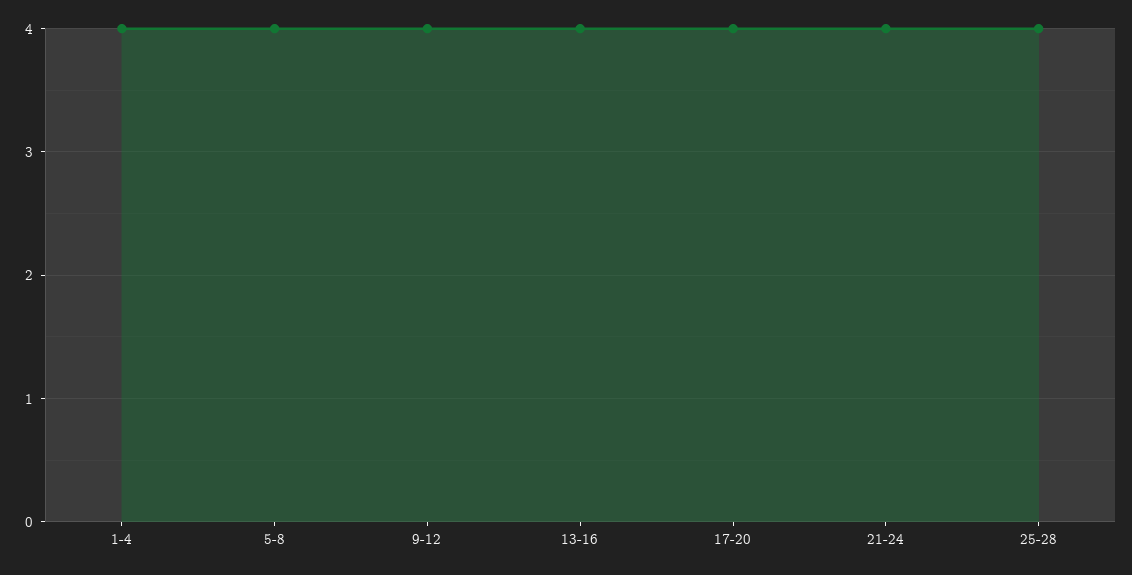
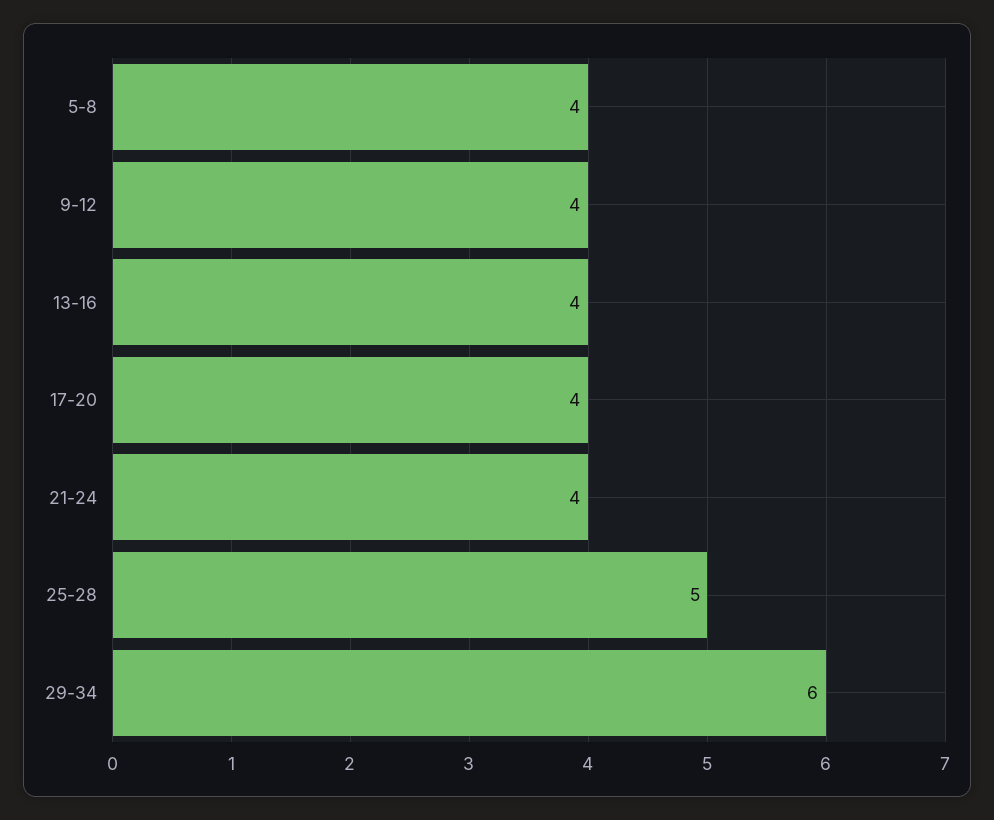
1-4: 4 -> none
25-28: 4 -> 5
29-34: none -> 6

